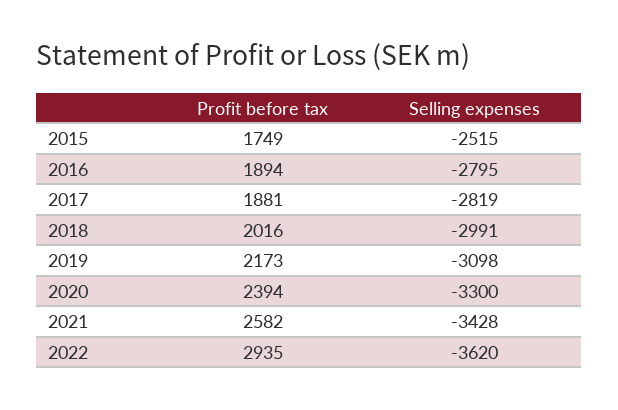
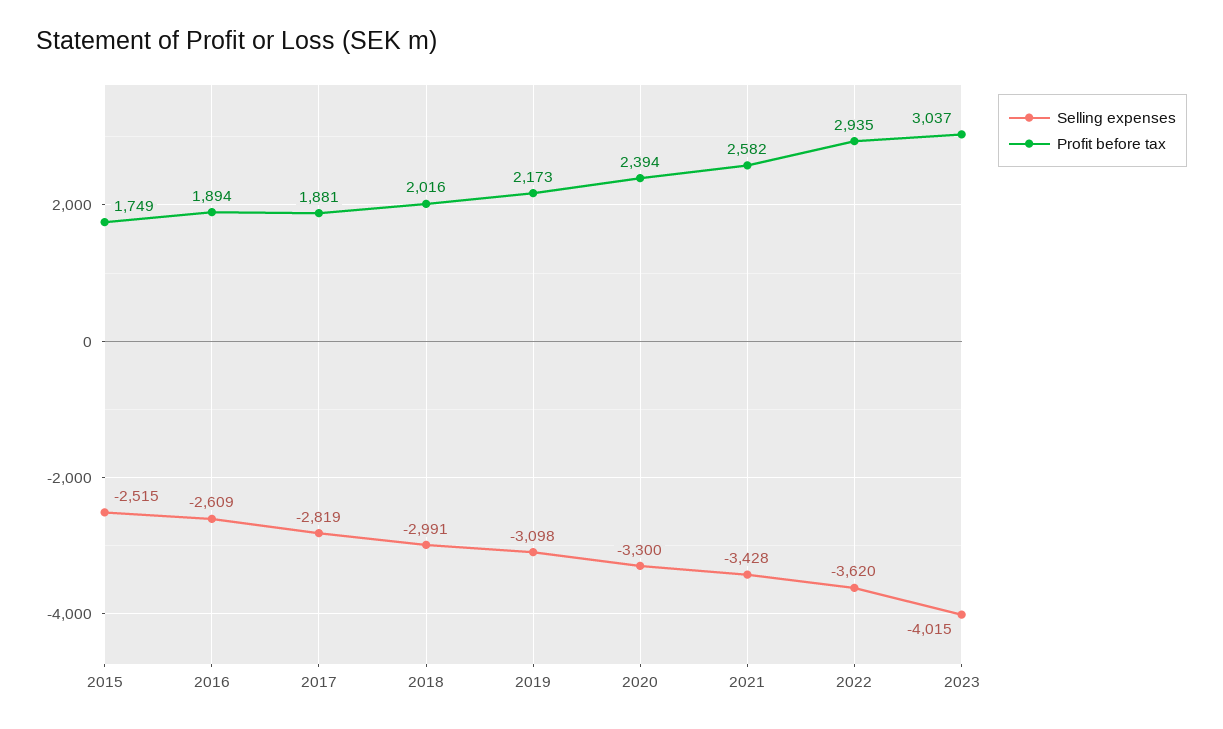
Selling expenses, 2016: -2795 -> -2609
Selling expenses, 2023: none -> -4015
Profit before tax, 2023: none -> 3037

